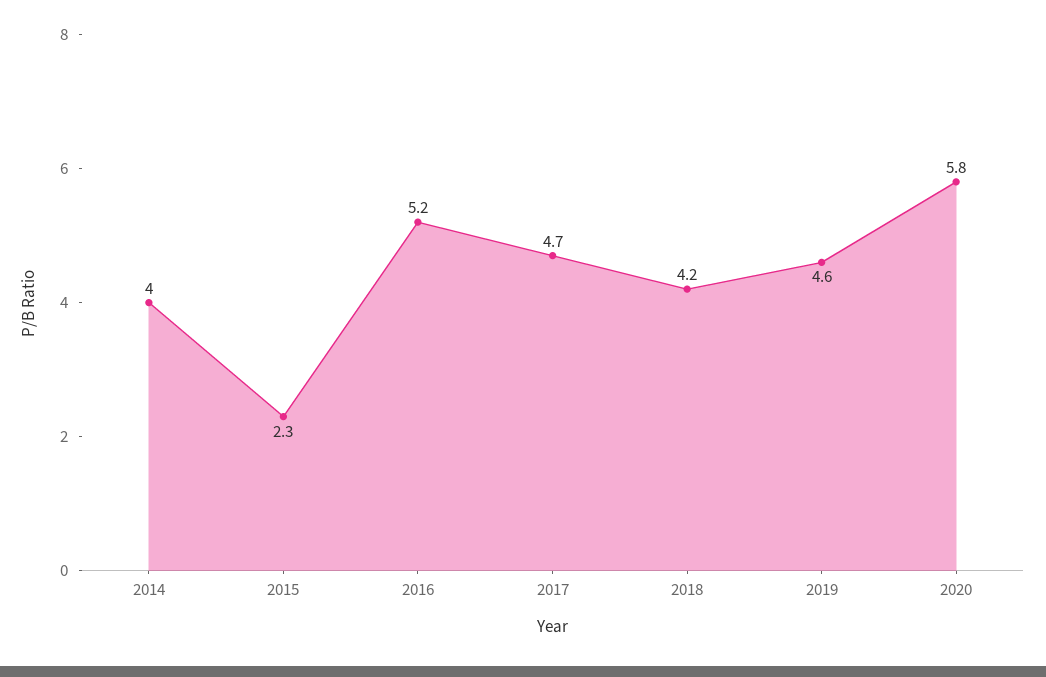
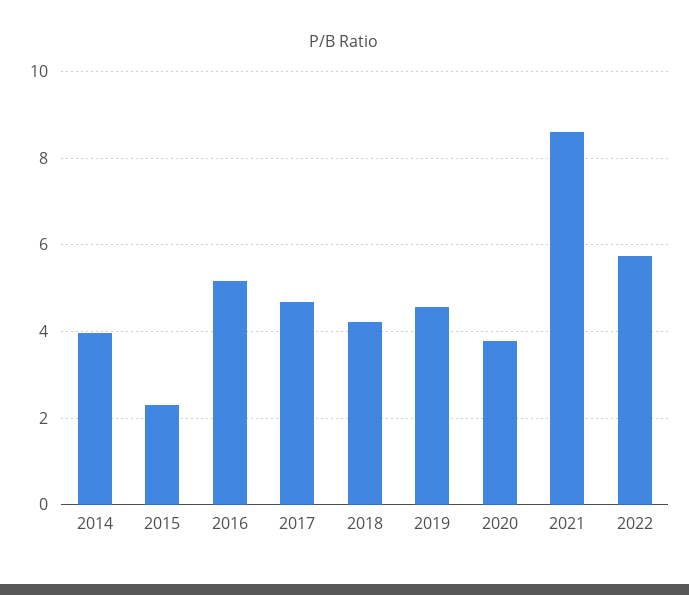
2020: 5.8 -> 3.8
2021: none -> 8.6
2022: none -> 5.8

